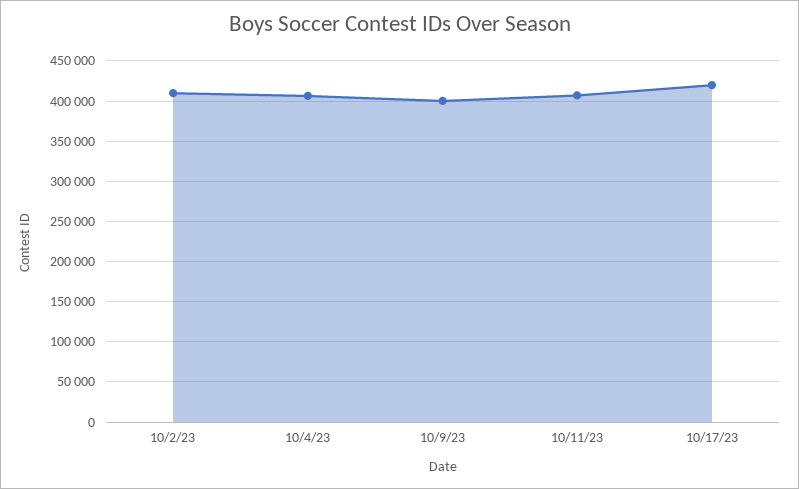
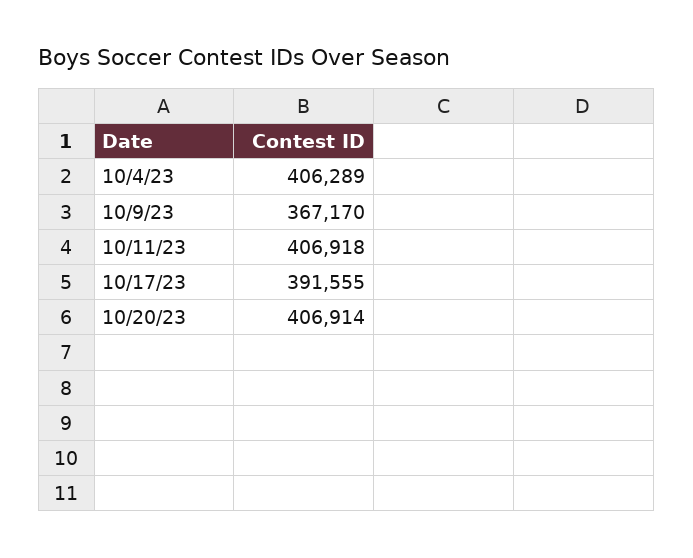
10/2/23: 410000 -> none
10/9/23: 400000 -> 367170
10/17/23: 420000 -> 391555
10/20/23: none -> 406914

